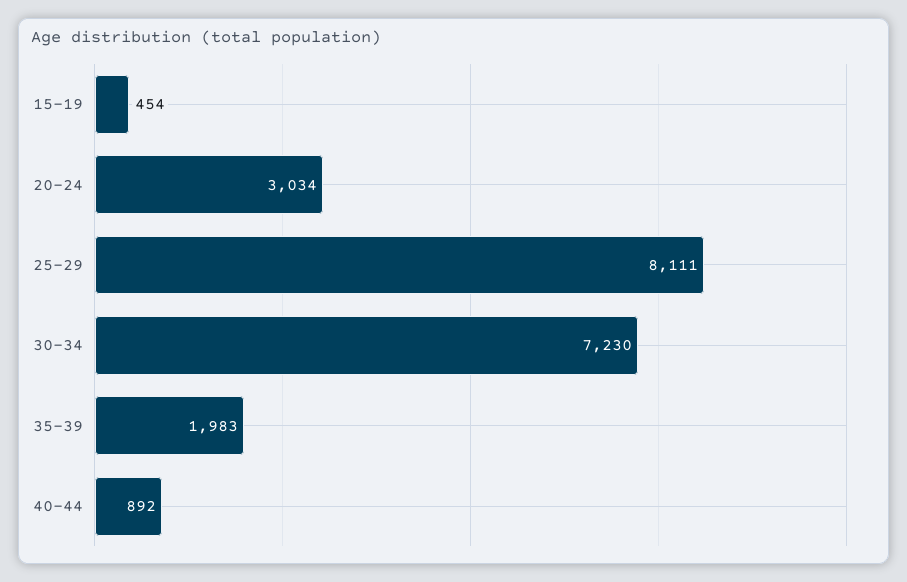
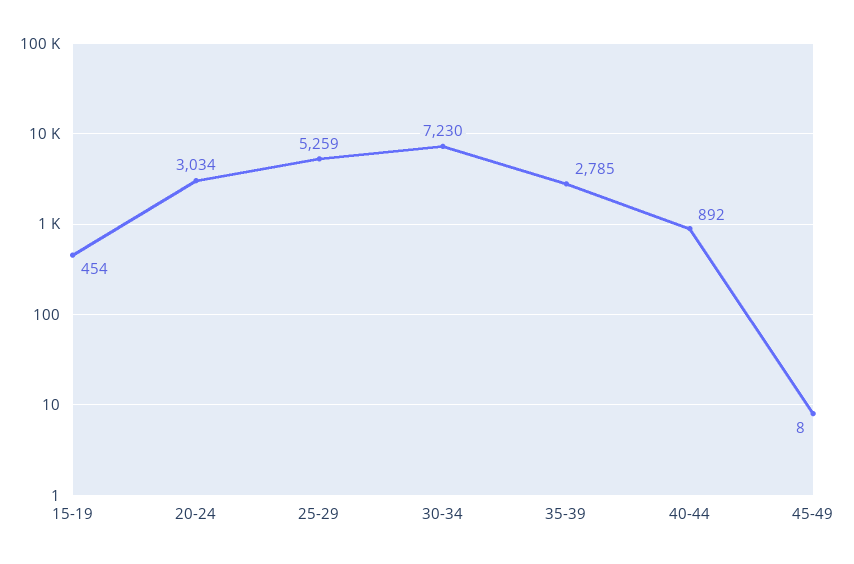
25-29: 8111 -> 5259
35-39: 1983 -> 2785
45-49: none -> 8

